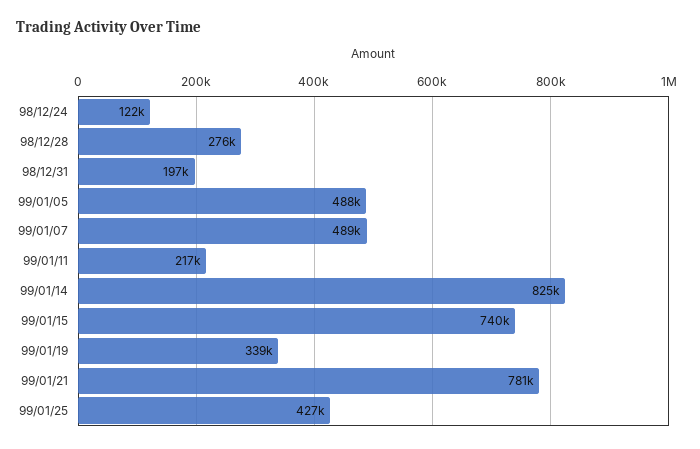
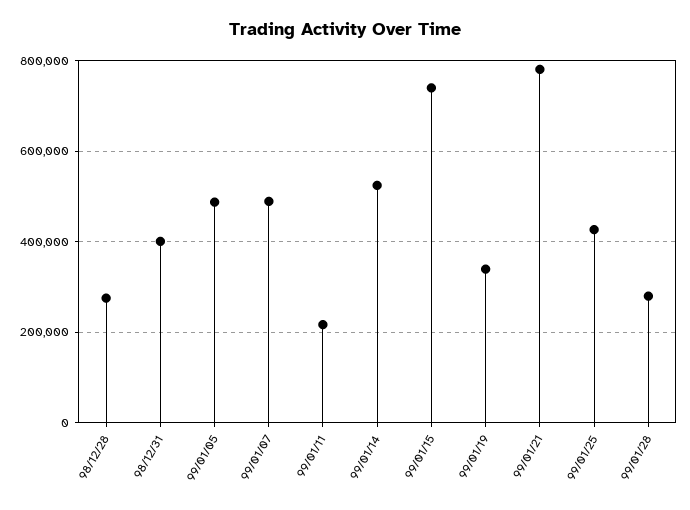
98/12/24: 122000 -> none
98/12/31: 197000 -> 400000
99/01/14: 825000 -> 520000
99/01/28: none -> 280000

